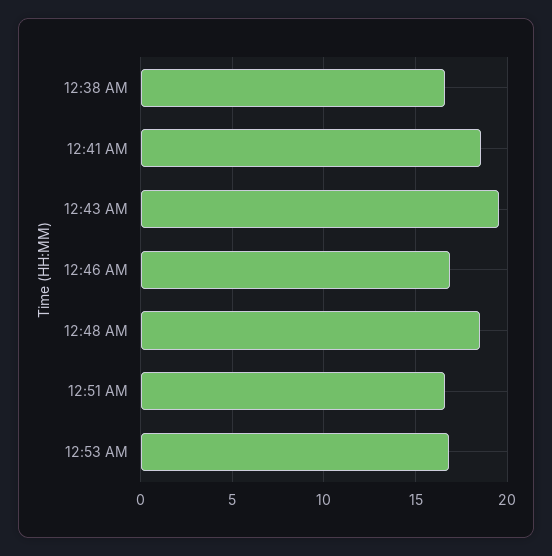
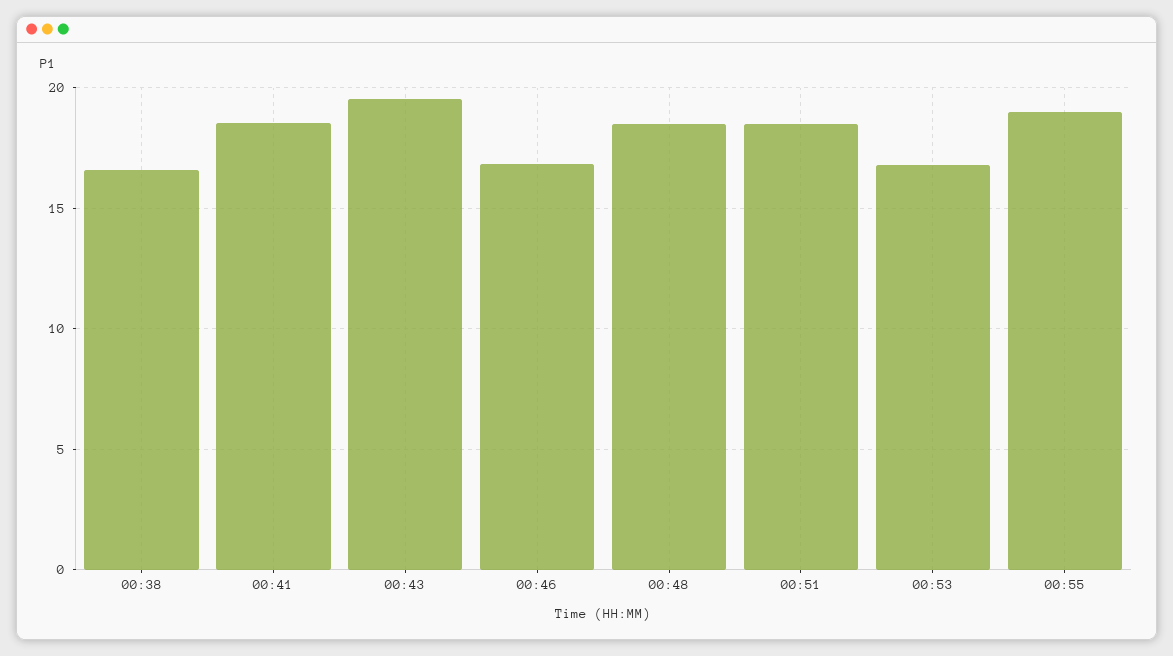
12:51 AM: 16.5 -> 18.5
00:55: none -> 19

